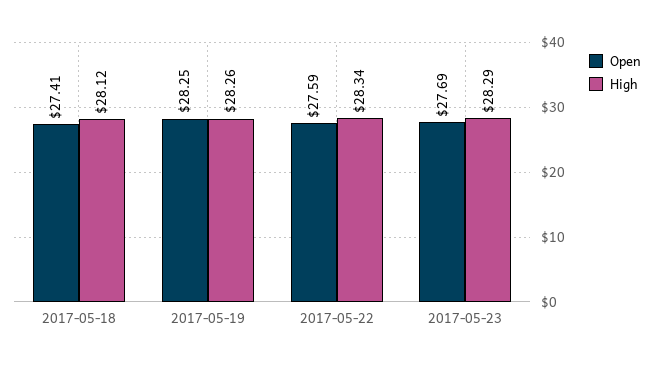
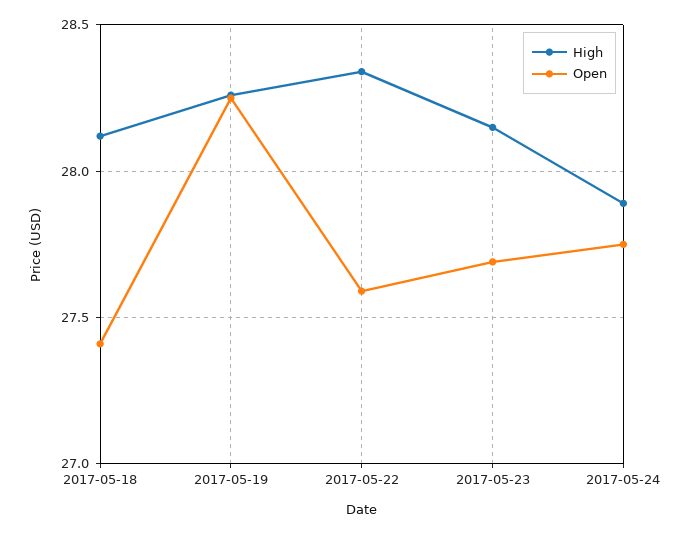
High, 2017-05-23: 28.29 -> 28.15
High, 2017-05-24: none -> 27.9
Open, 2017-05-24: none -> 27.75

